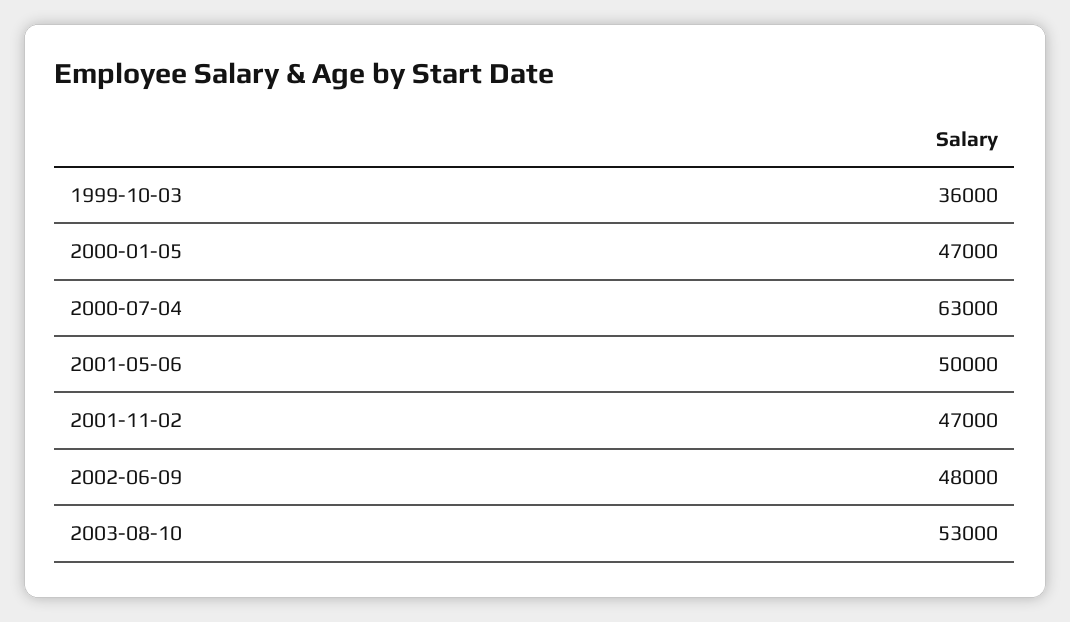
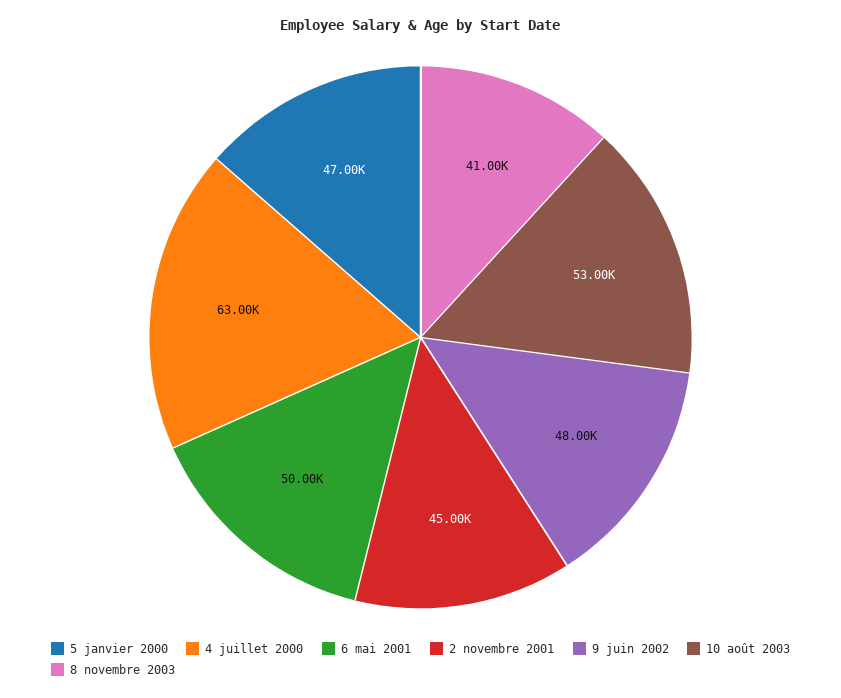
1999-10-03: 36000 -> none
2001-11-02: 47000 -> 45000
8 novembre 2003: none -> 41000

